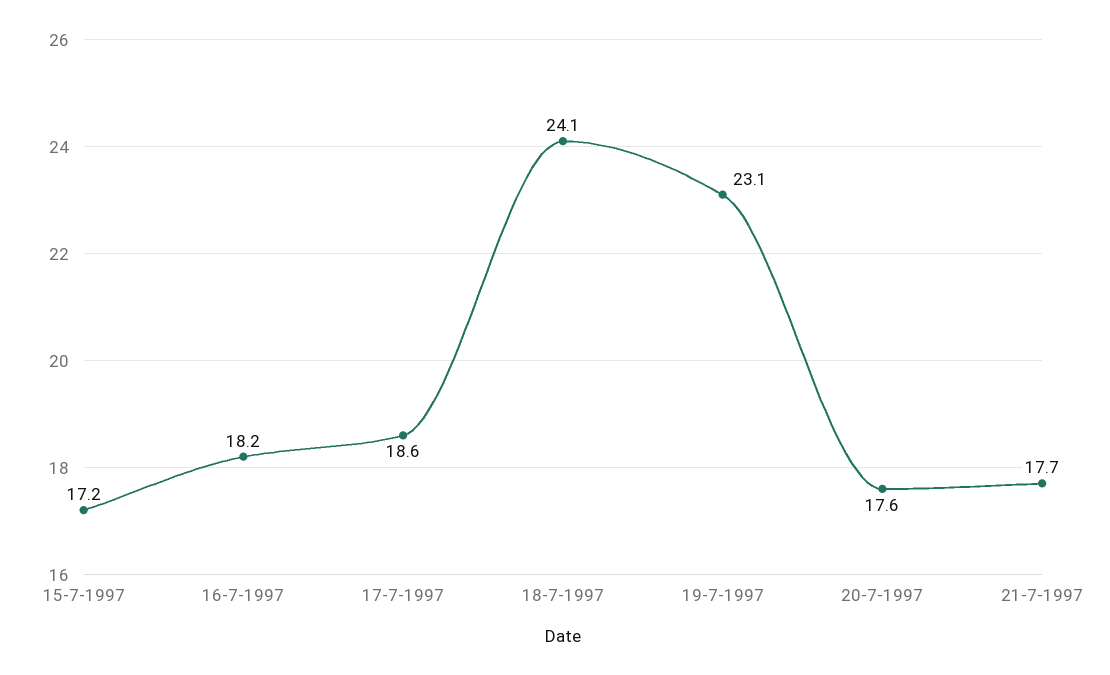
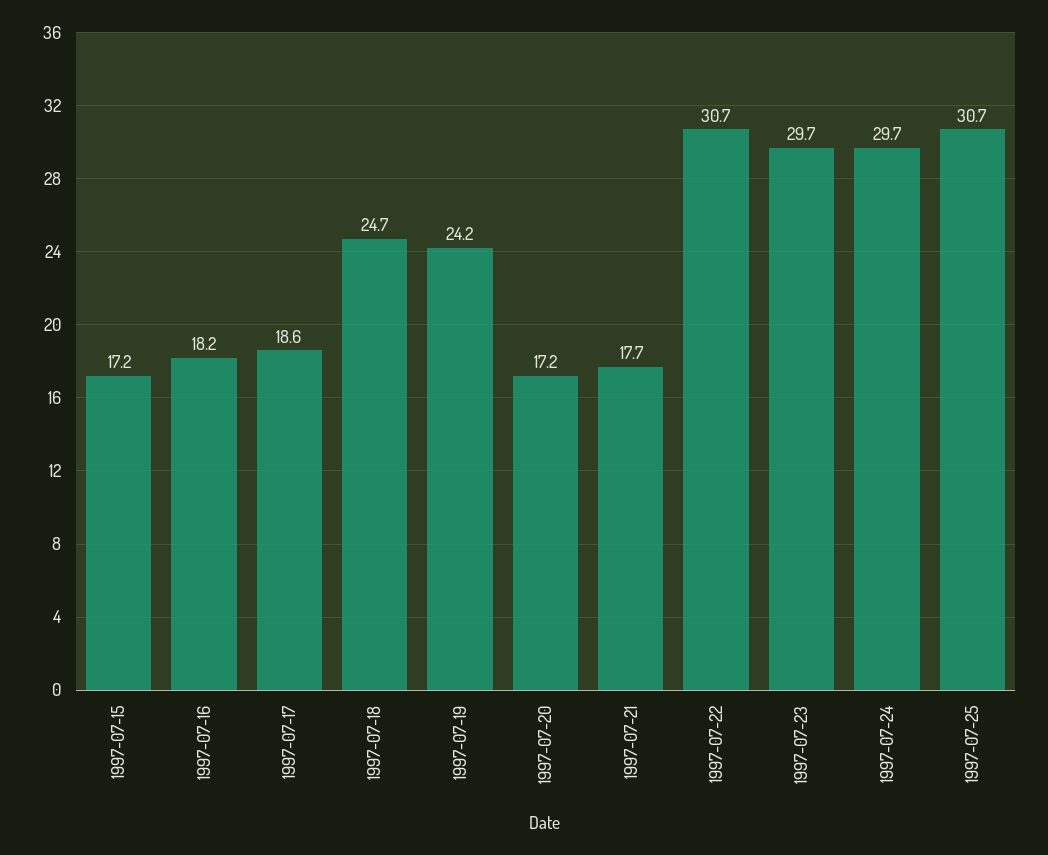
18-7-1997: 24.1 -> 24.7
19-7-1997: 23.1 -> 24.2
20-7-1997: 17.6 -> 17.2
1997-07-22: none -> 30.7
1997-07-23: none -> 29.7
1997-07-24: none -> 29.7
1997-07-25: none -> 30.7

